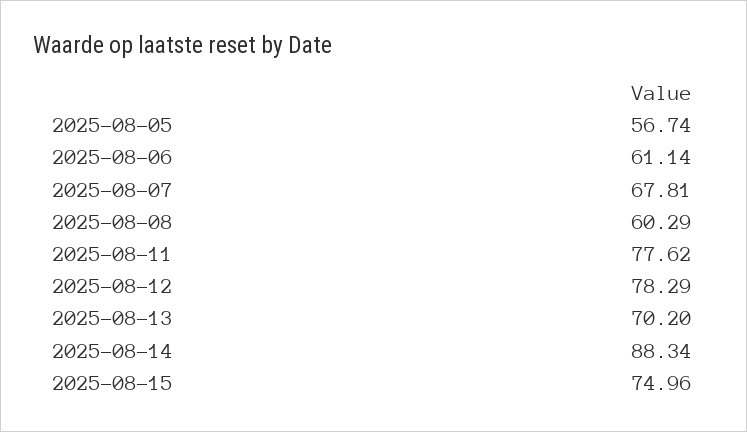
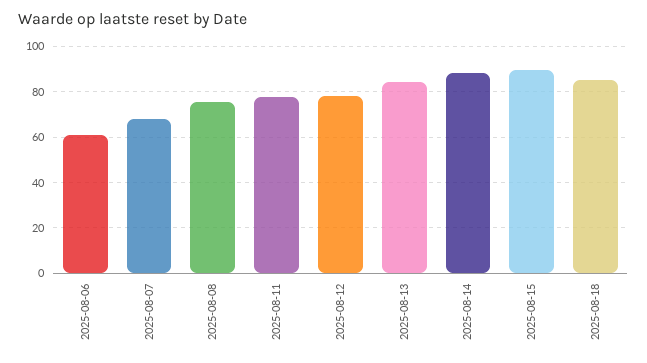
2025-08-05: 56.74 -> none
2025-08-08: 60.29 -> 75
2025-08-13: 70.2 -> 85
2025-08-15: 74.96 -> 90
2025-08-18: none -> 85

